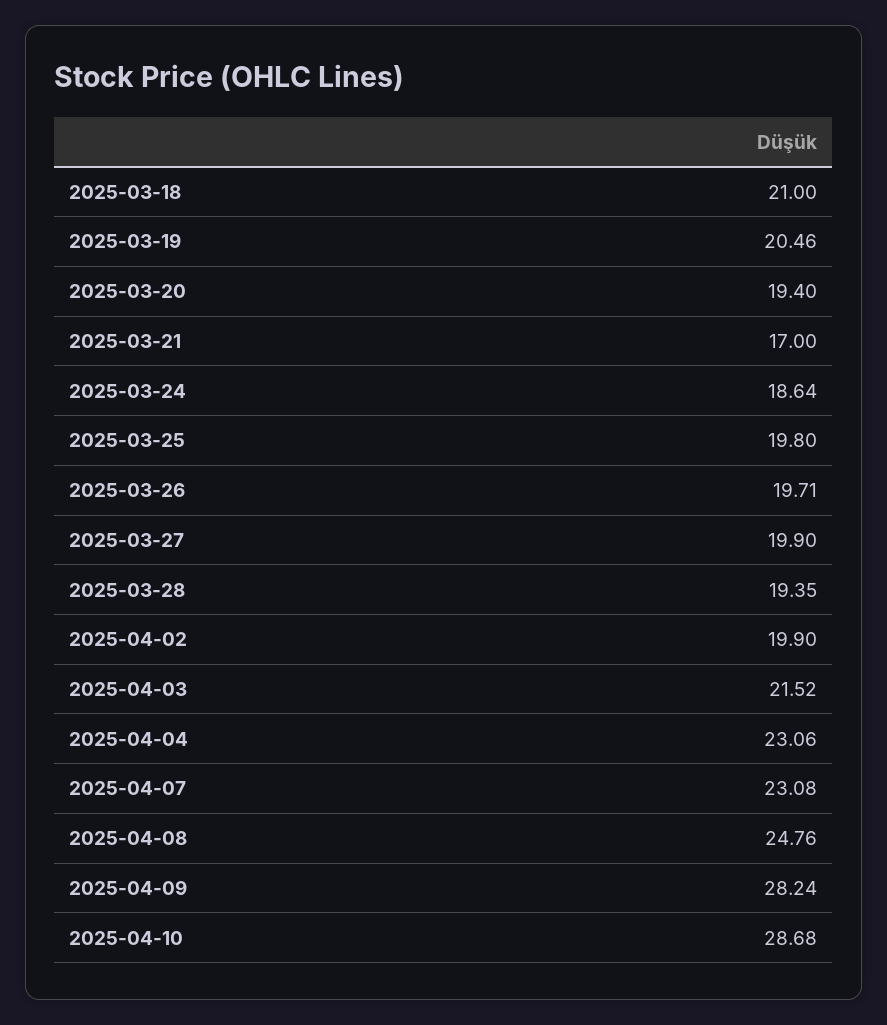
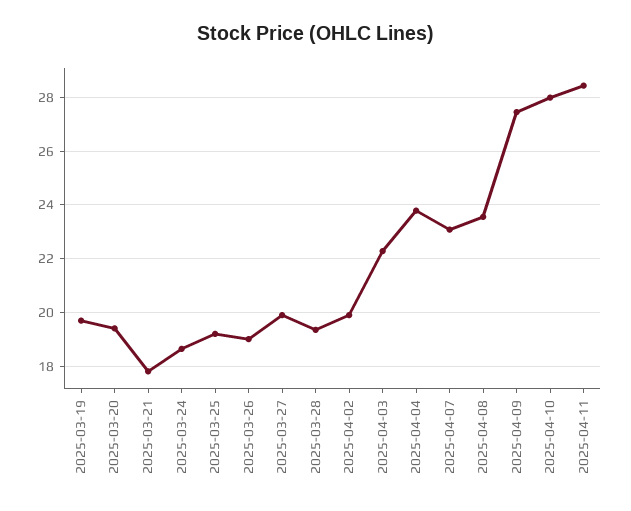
2025-03-18: 21 -> none
2025-03-19: 20.46 -> 19.75
2025-03-21: 17 -> 17.75
2025-03-25: 19.8 -> 19.25
2025-03-26: 19.71 -> 19
2025-04-03: 21.52 -> 22.25
2025-04-04: 23.06 -> 23.75
2025-04-08: 24.76 -> 23.5
2025-04-09: 28.24 -> 27.5
2025-04-10: 28.68 -> 28
2025-04-11: none -> 28.5

